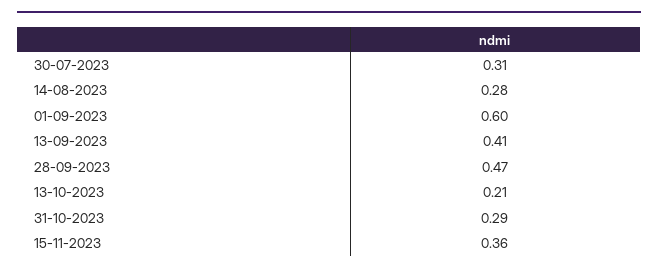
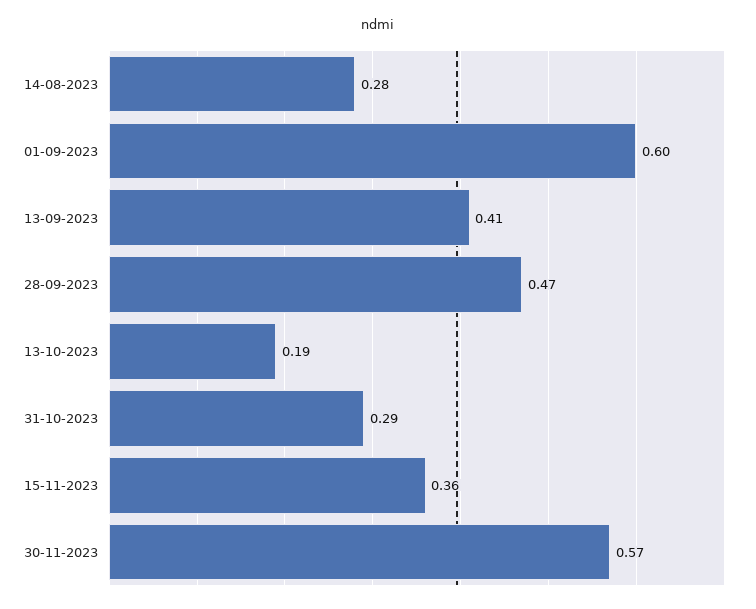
30-07-2023: 0.31 -> none
13-10-2023: 0.21 -> 0.19
30-11-2023: none -> 0.57

